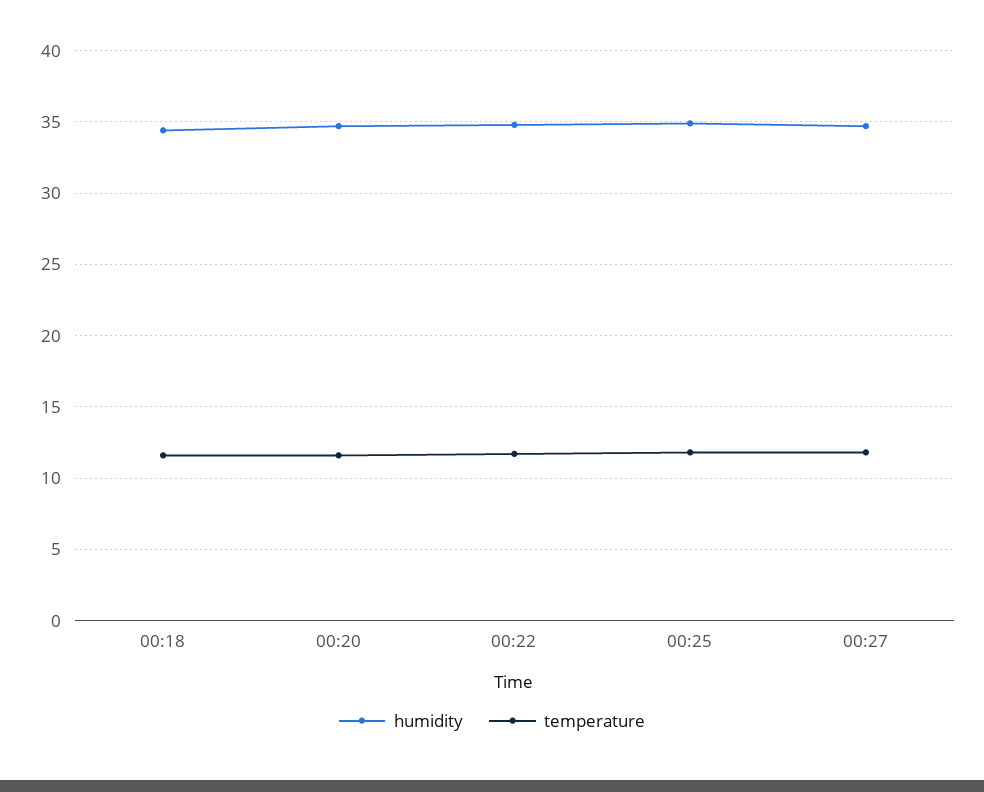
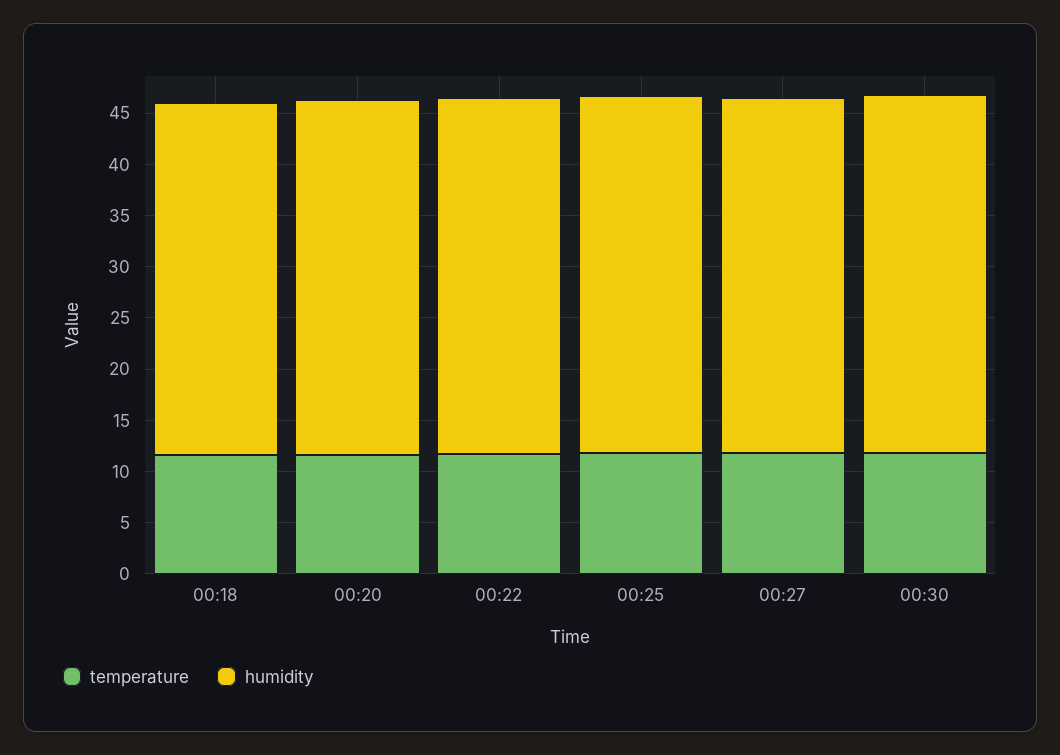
temperature, 00:30: none -> 12
humidity, 00:30: none -> 35

